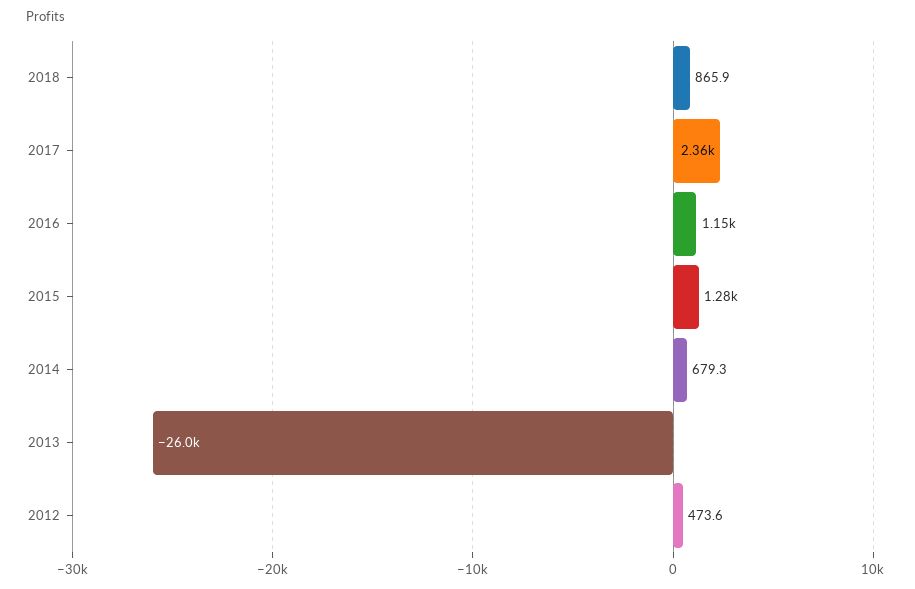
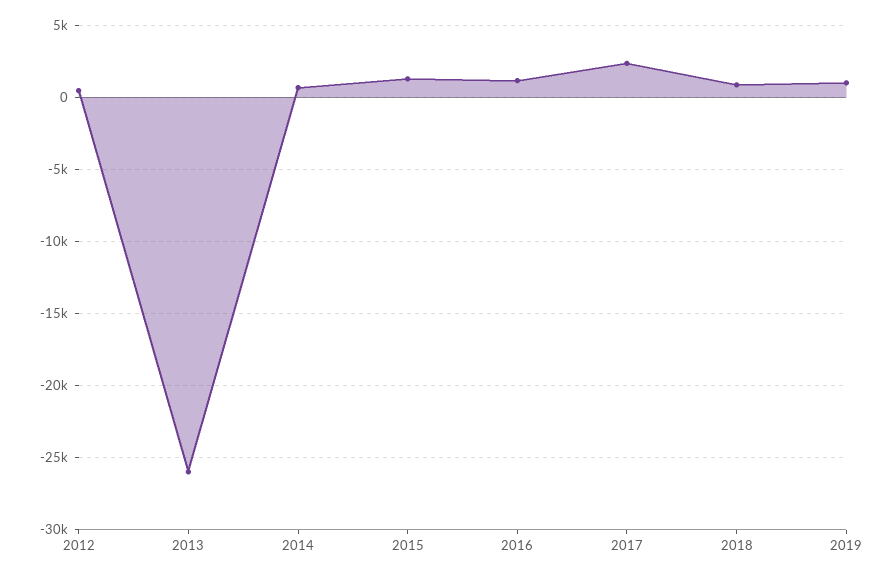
2019: none -> 1000

